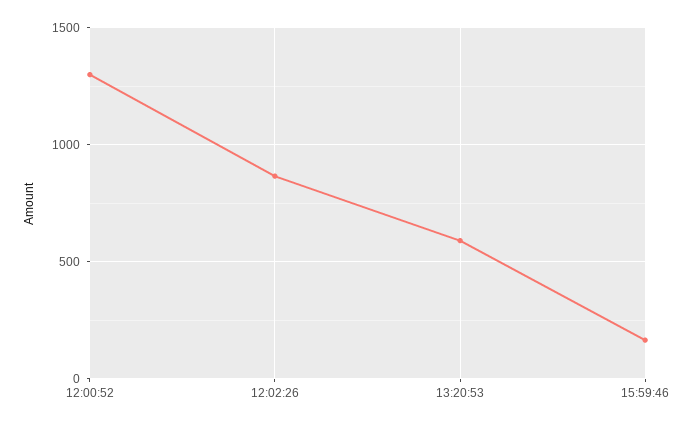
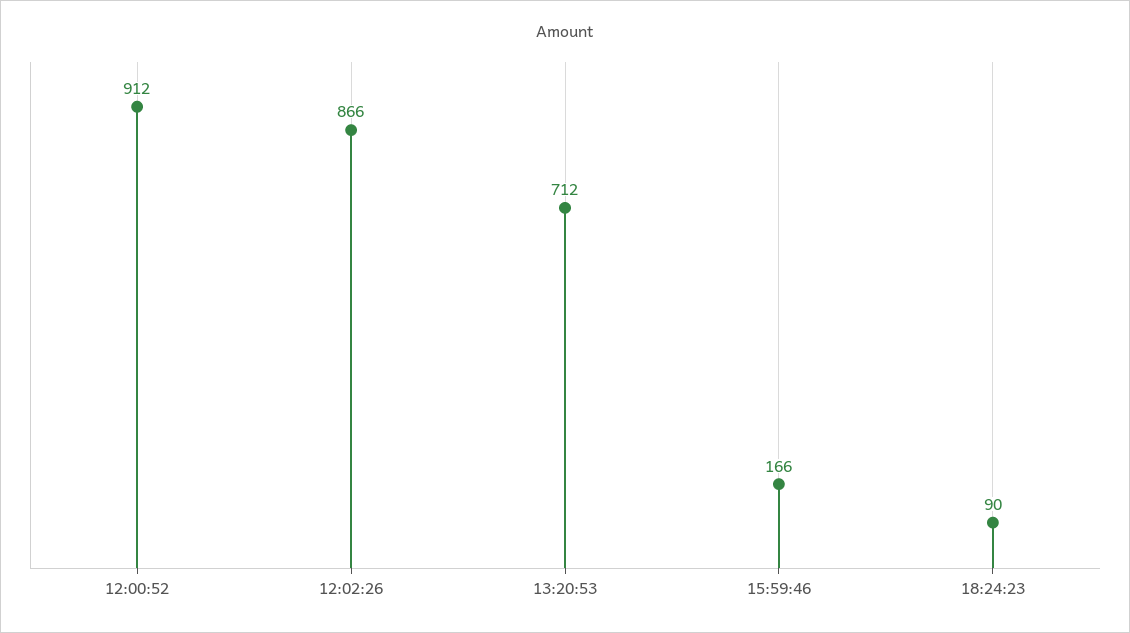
12:00:52: 1300 -> 912
13:20:53: 600 -> 712
18:24:23: none -> 90

